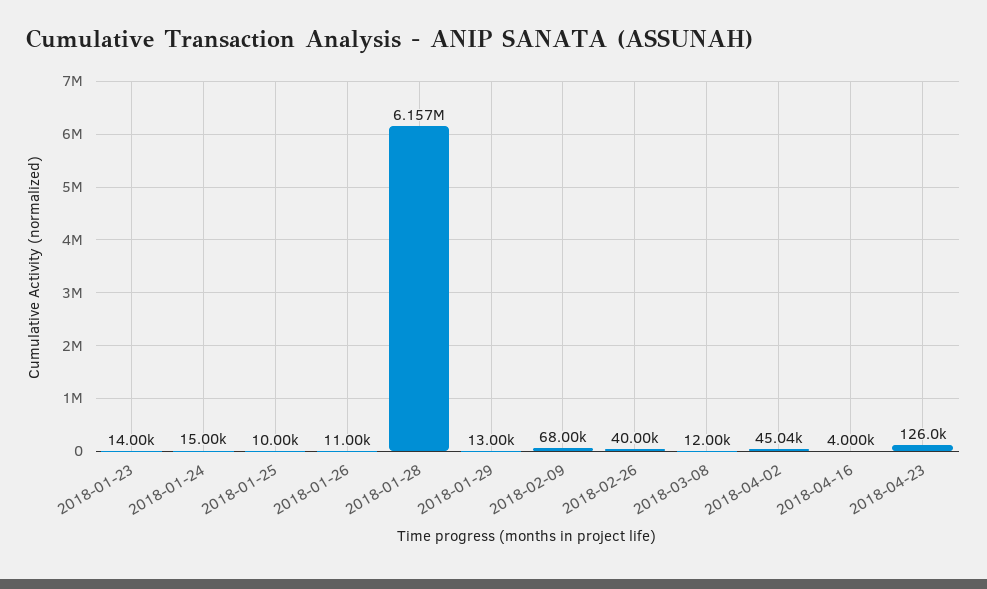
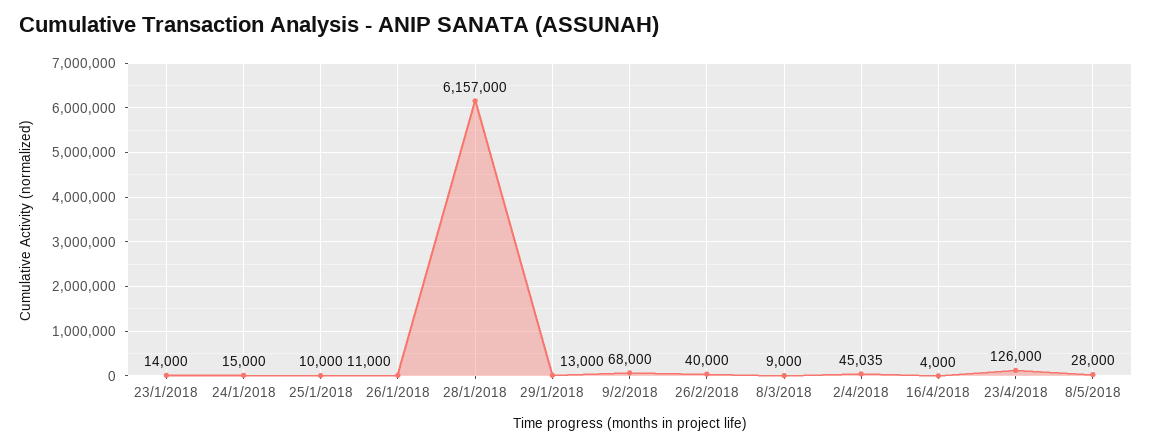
2018-03-08: 12000 -> 9000
8/5/2018: none -> 28000

